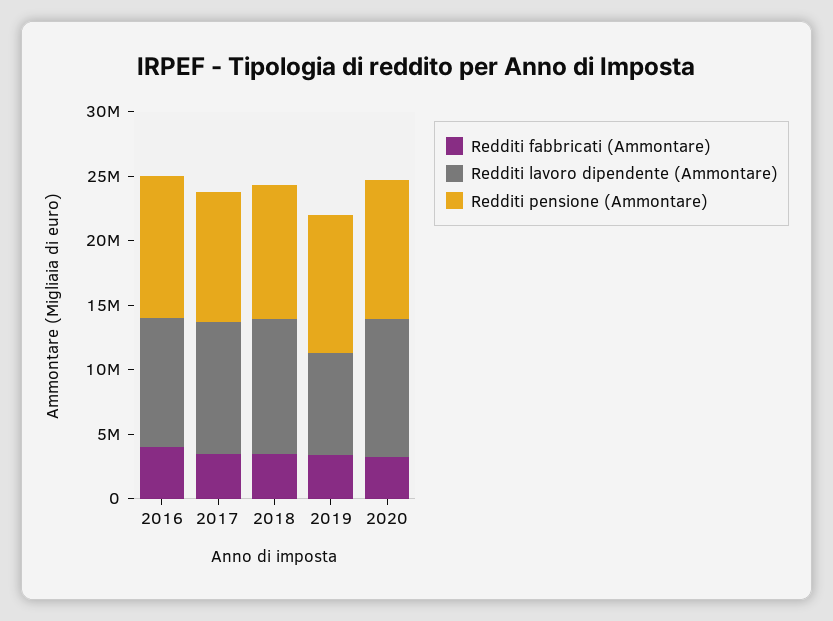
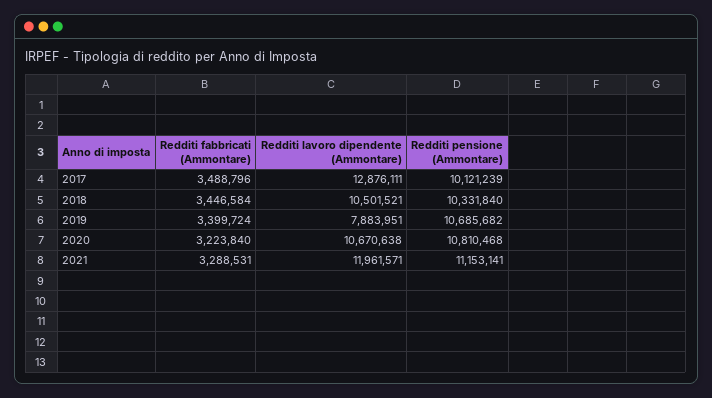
Redditi fabbricati (Ammontare), 2016: 4000000 -> none
Redditi lavoro dipendente (Ammontare), 2016: 10000000 -> none
Redditi pensione (Ammontare), 2016: 11000000 -> none
Redditi lavoro dipendente (Ammontare), 2017: 10000000 -> 12876111
Redditi fabbricati (Ammontare), 2021: none -> 3288531
Redditi lavoro dipendente (Ammontare), 2021: none -> 11961571
Redditi pensione (Ammontare), 2021: none -> 11153141

